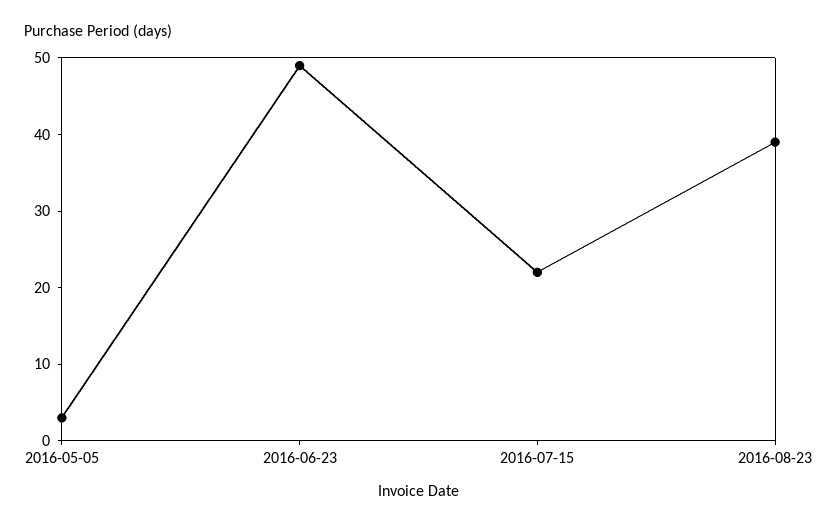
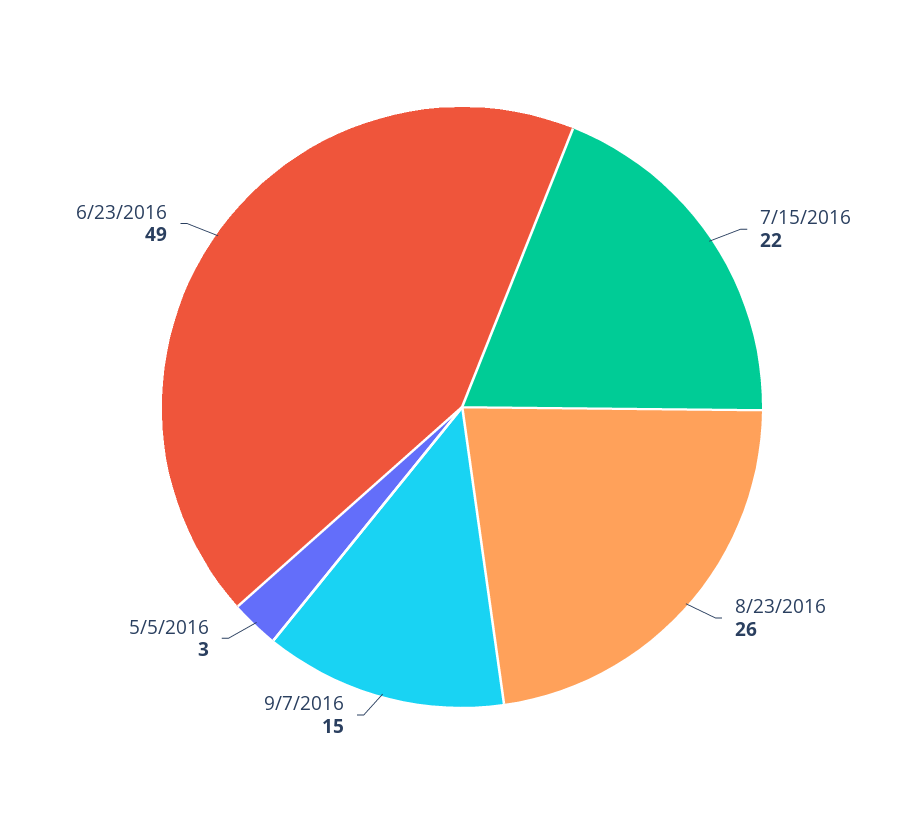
2016-08-23: 40 -> 26
9/7/2016: none -> 15

